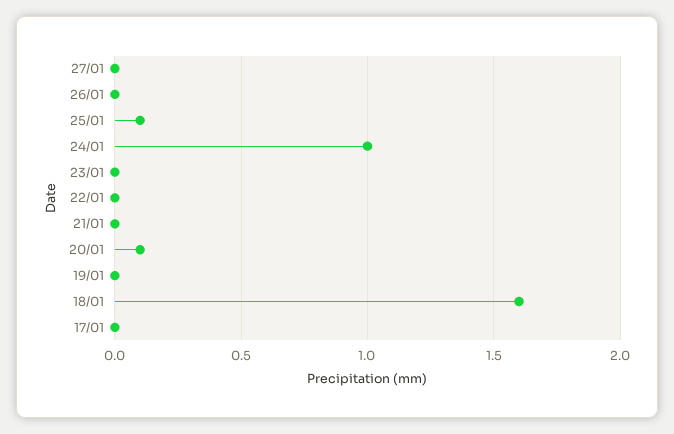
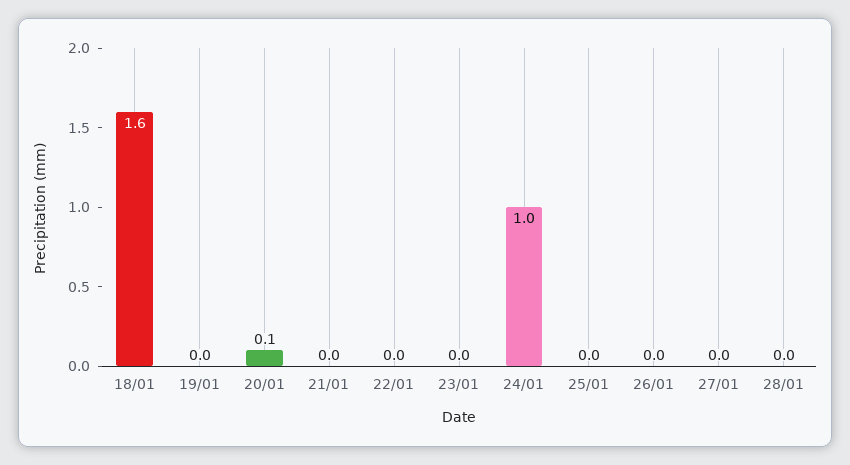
25/01: 0.1 -> 0
17/01: 0 -> none
28/01: none -> 0

